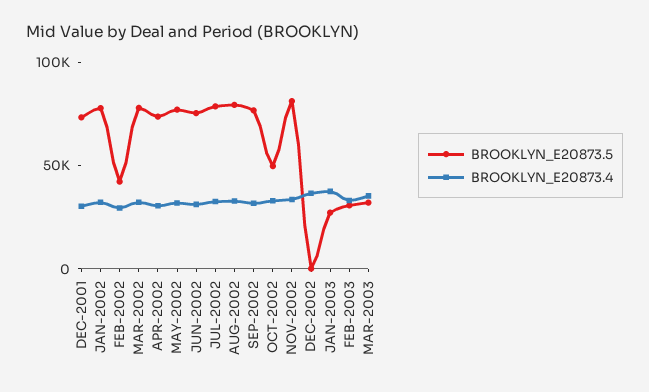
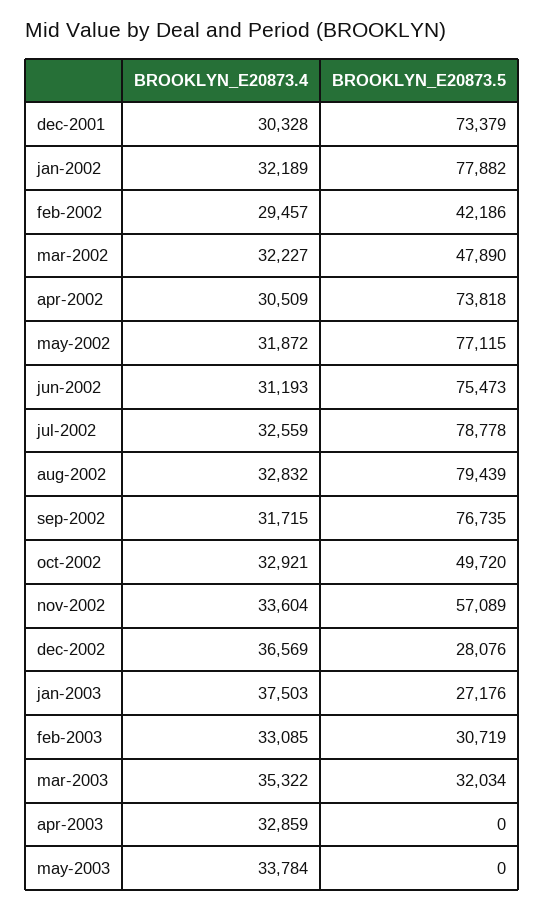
BROOKLYN_E20873.5, MAR-2002: 80000 -> 47890
BROOKLYN_E20873.5, NOV-2002: 80000 -> 57089
BROOKLYN_E20873.5, DEC-2002: 0 -> 28076
BROOKLYN_E20873.4, apr-2003: none -> 32859
BROOKLYN_E20873.5, apr-2003: none -> 0
BROOKLYN_E20873.4, may-2003: none -> 33784
BROOKLYN_E20873.5, may-2003: none -> 0

